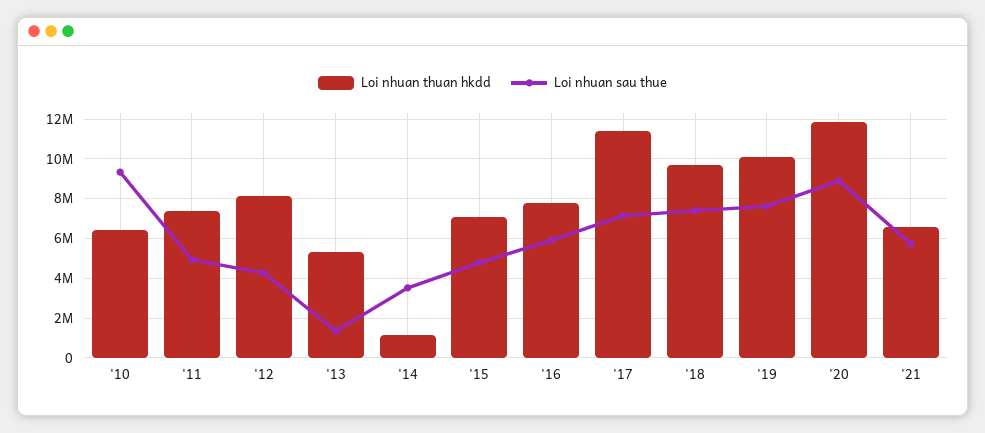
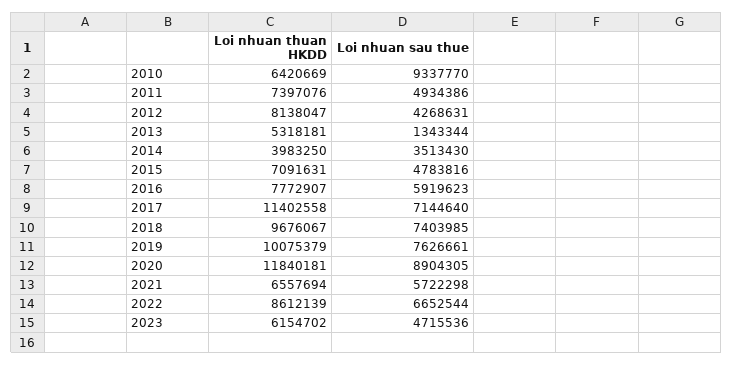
Loi nhuan thuan hkdd, '14: 1000000 -> 3983250
Loi nhuan thuan hkdd, 2022: none -> 8612139
Loi nhuan sau thue, 2022: none -> 6652544
Loi nhuan thuan hkdd, 2023: none -> 6154702
Loi nhuan sau thue, 2023: none -> 4715536

